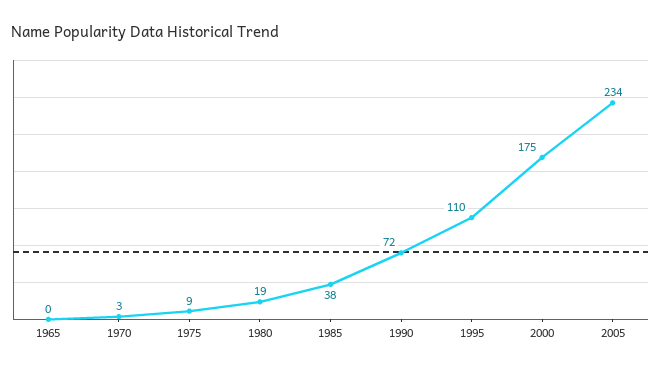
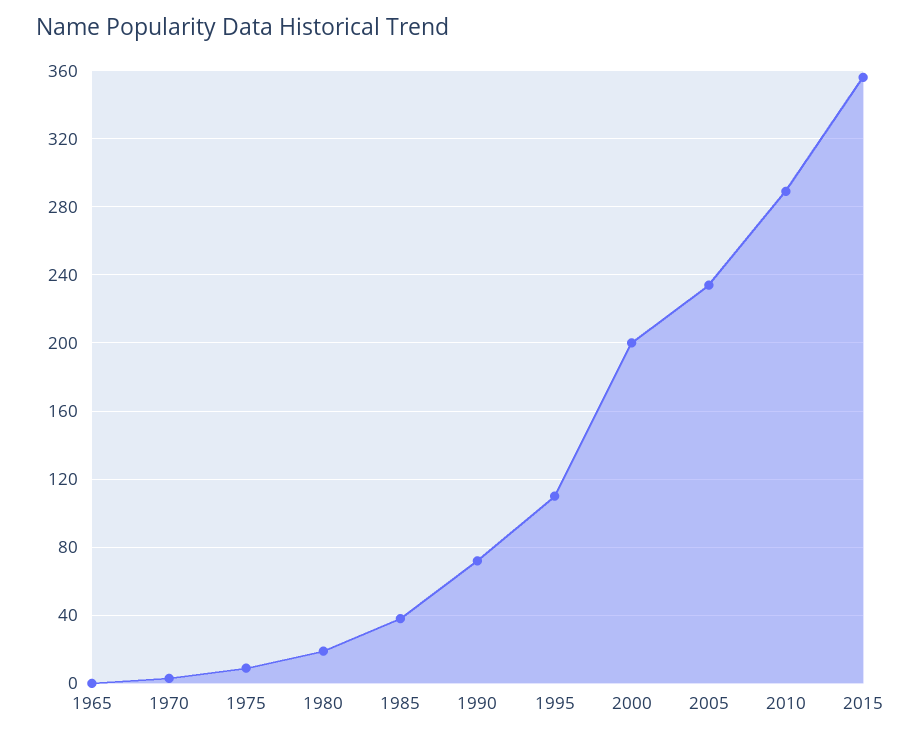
2000: 175 -> 200
2010: none -> 290
2015: none -> 355

